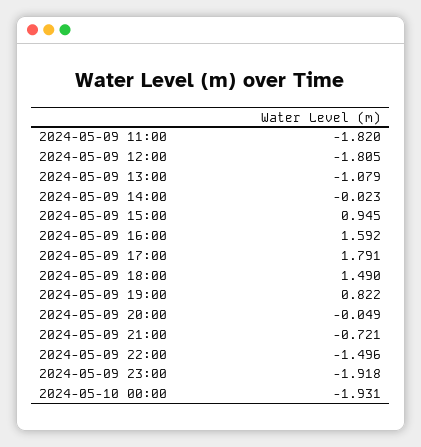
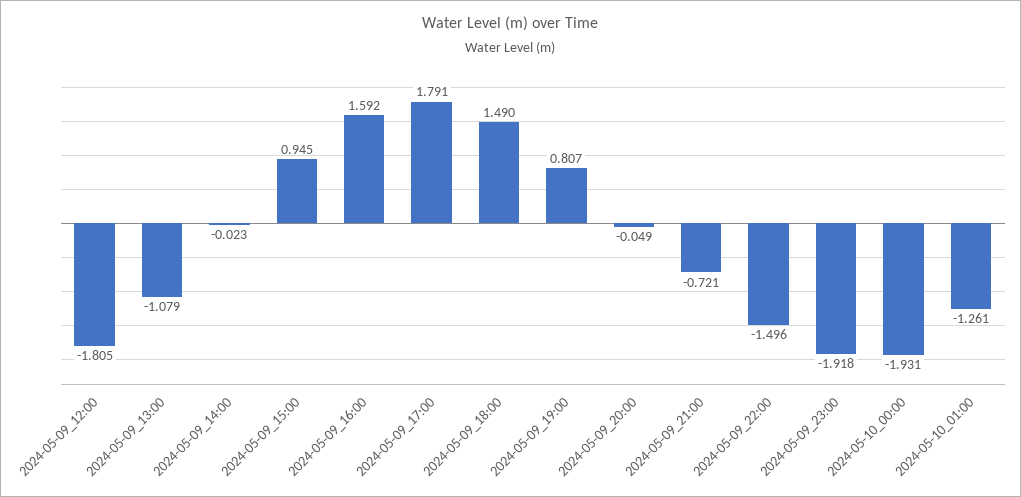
2024-05-09 11:00: -1.82 -> none
2024-05-09 19:00: 0.822 -> 0.807
2024-05-10_01:00: none -> -1.261

